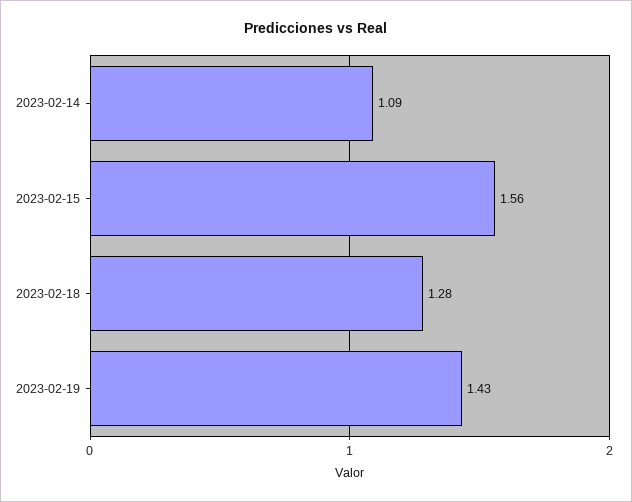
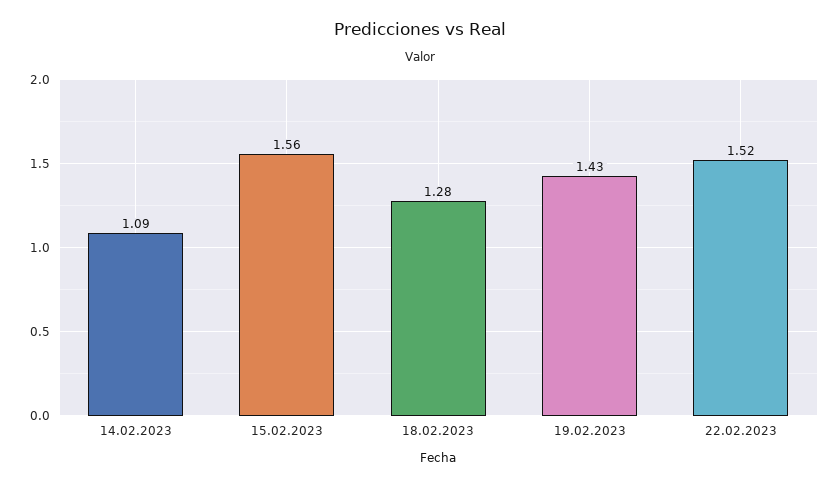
22.02.2023: none -> 1.52

